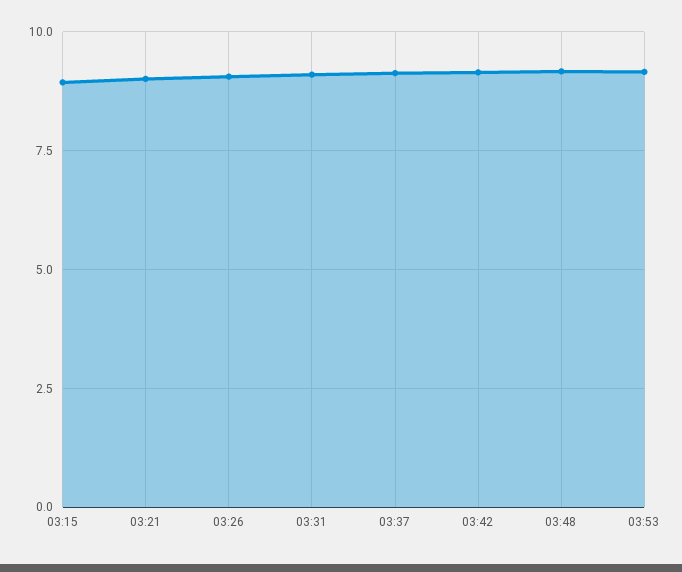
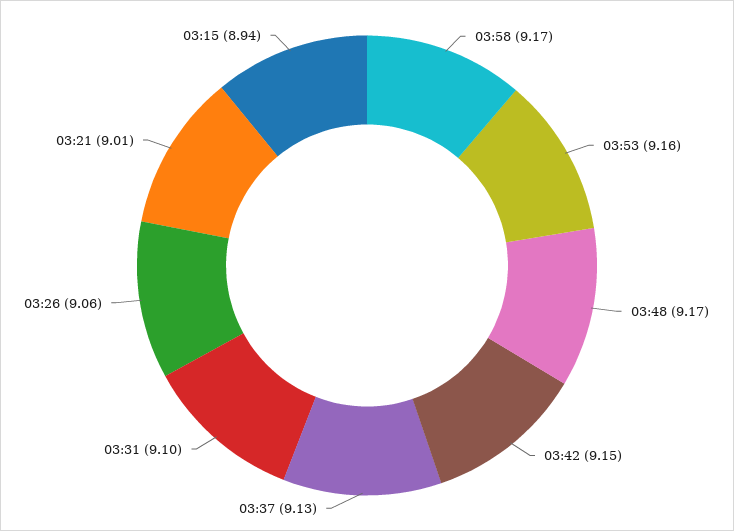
03:58: none -> 9.17

